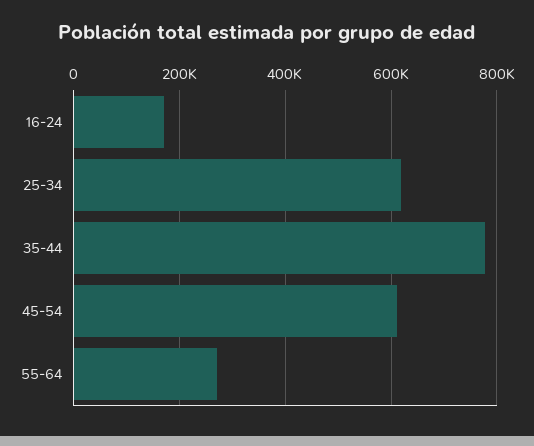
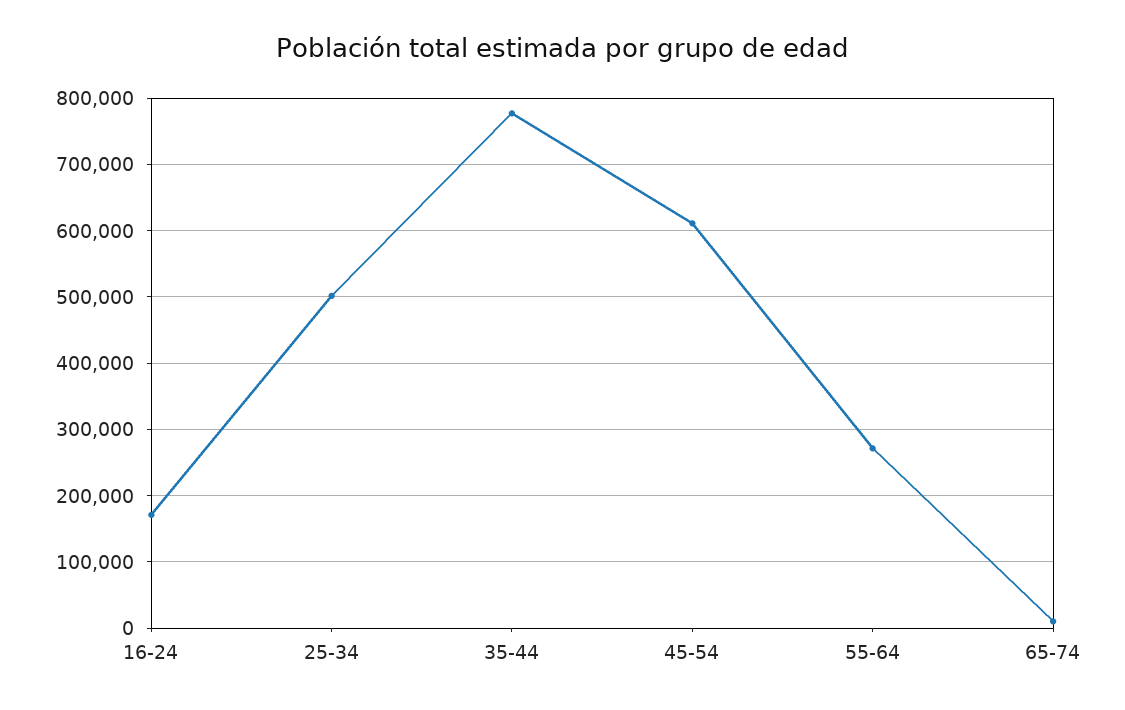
25-34: 620000 -> 500000
65-74: none -> 10000

